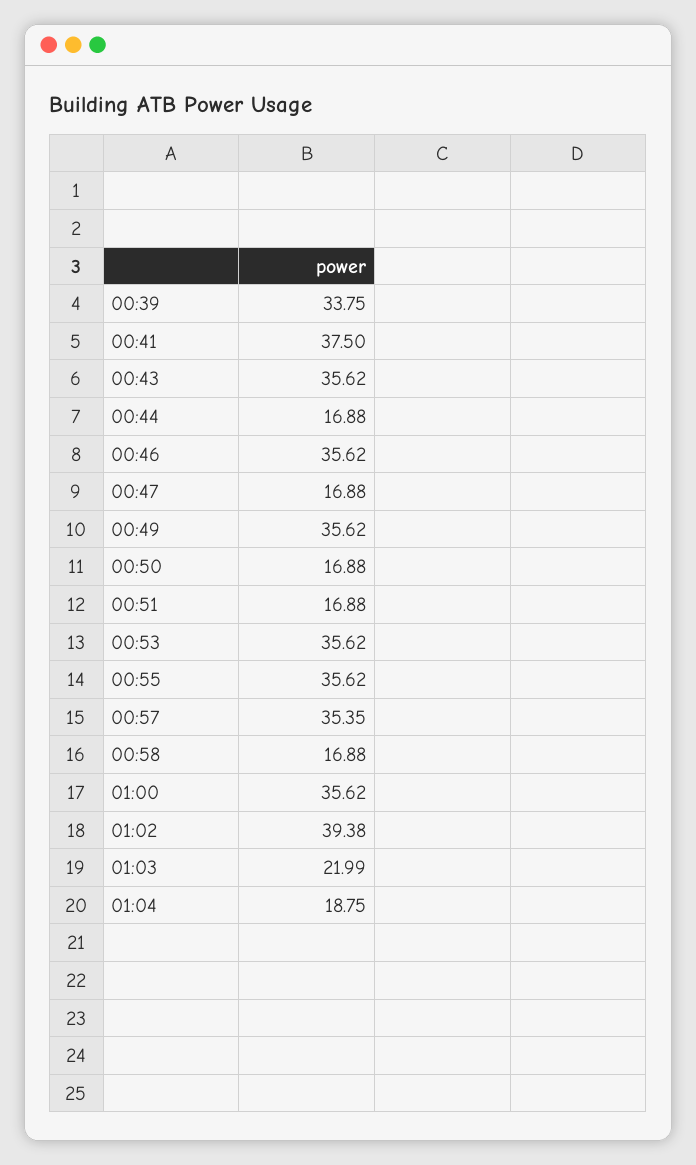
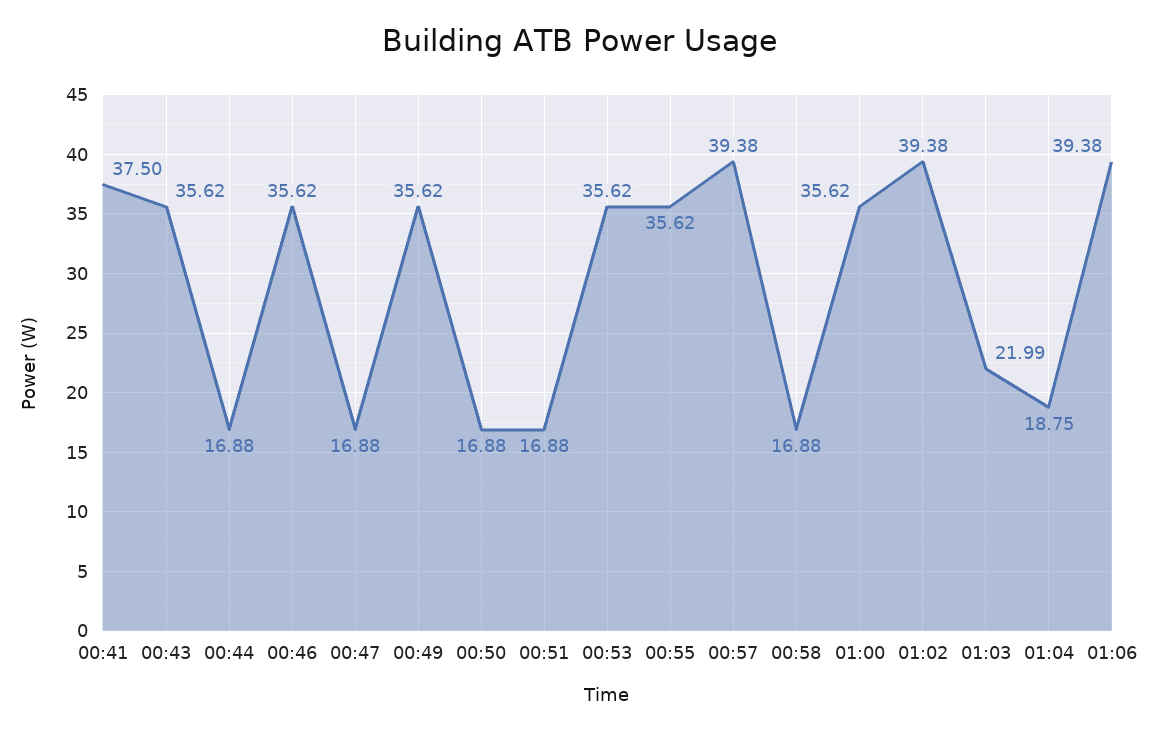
00:39: 33.75 -> none
00:57: 35.35 -> 39.38
01:06: none -> 39.38

